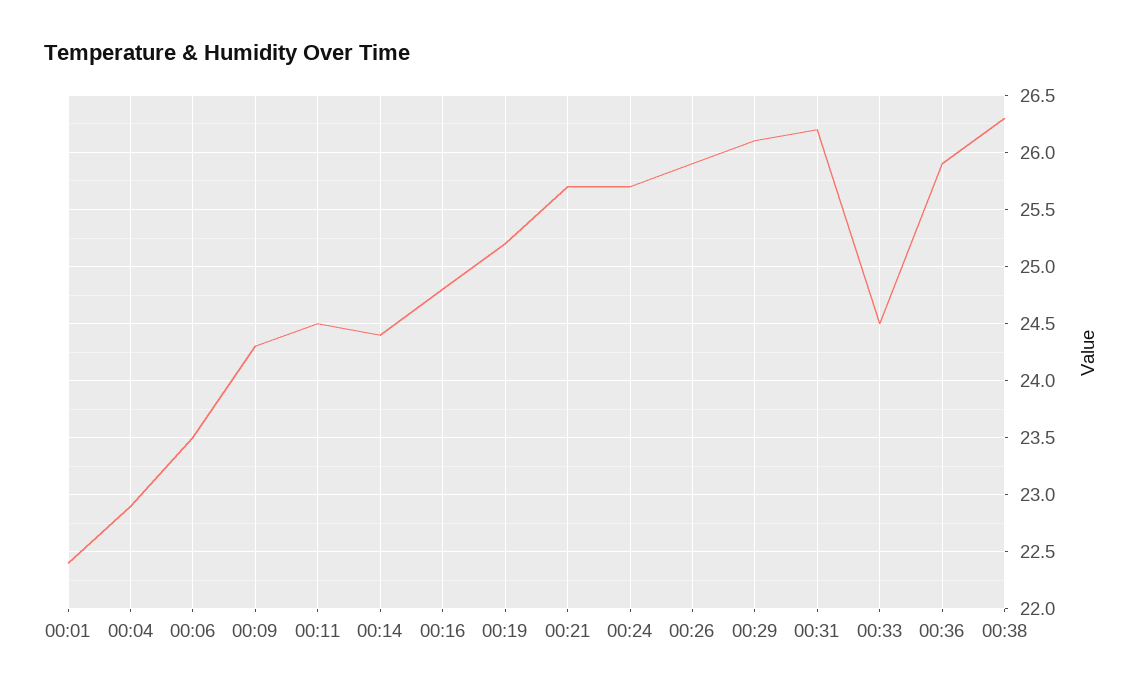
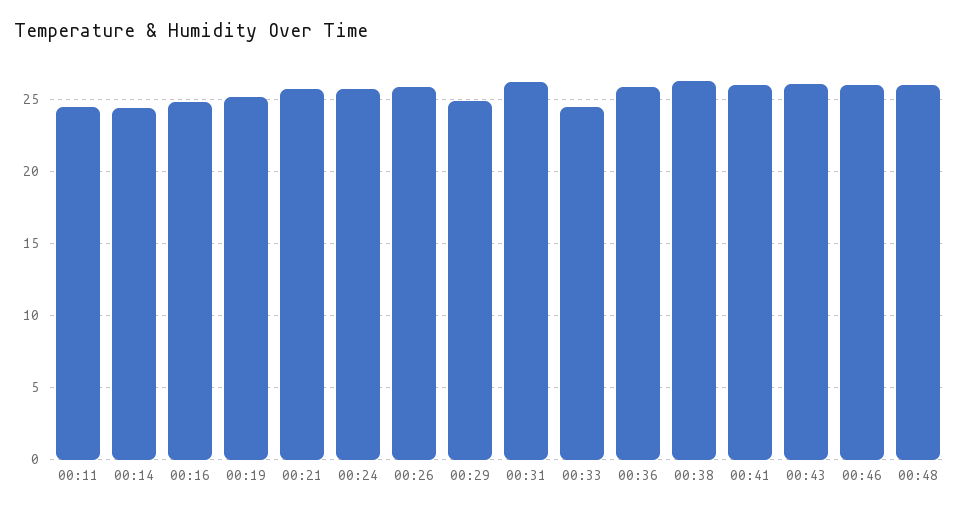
00:01: 22.4 -> none
00:04: 22.9 -> none
00:06: 23.5 -> none
00:09: 24.3 -> none
00:29: 26.1 -> 25
00:41: none -> 26
00:43: none -> 26
00:46: none -> 26
00:48: none -> 26

